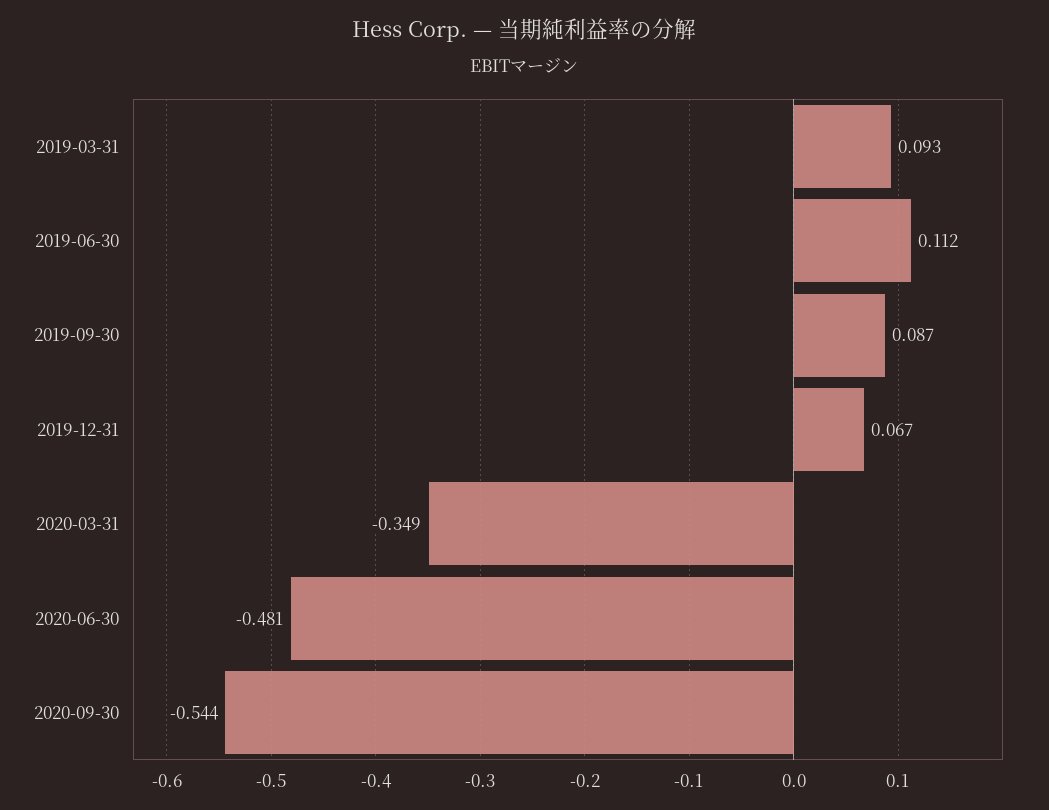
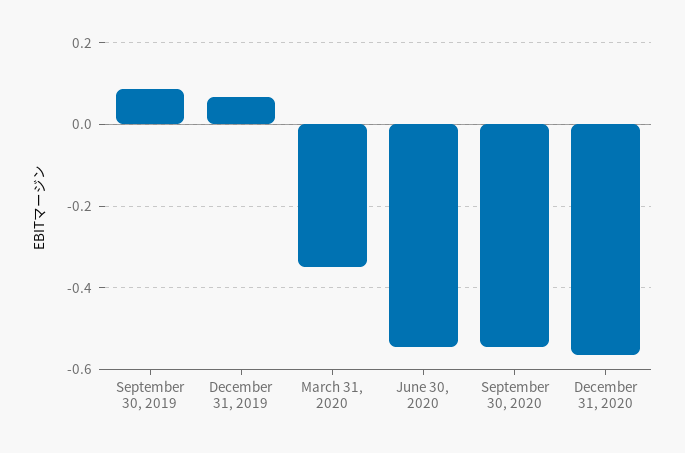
2019-03-31: 0.093 -> none
2019-06-30: 0.112 -> none
2020-06-30: -0.481 -> -0.54
December 31, 2020: none -> -0.56

